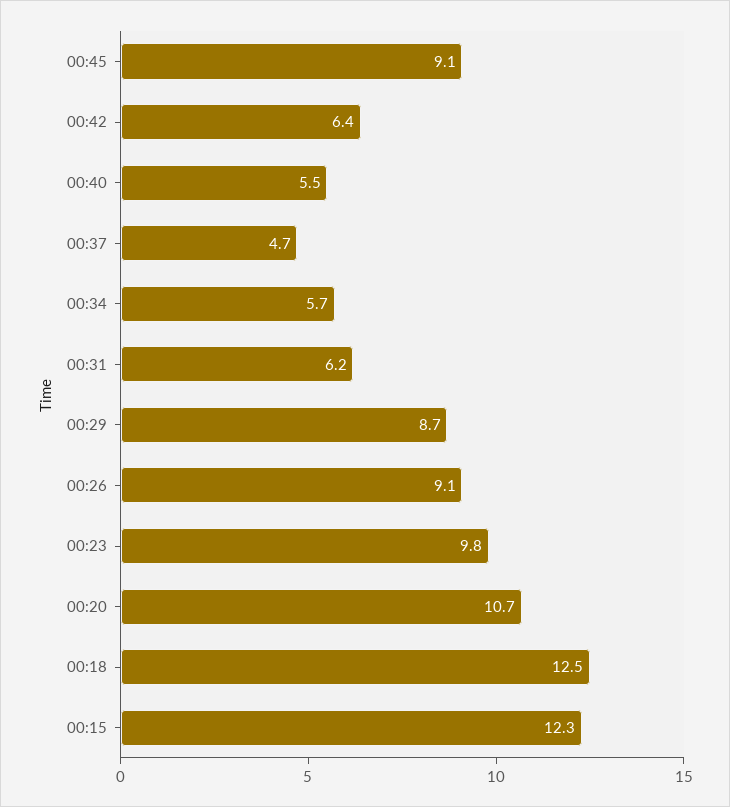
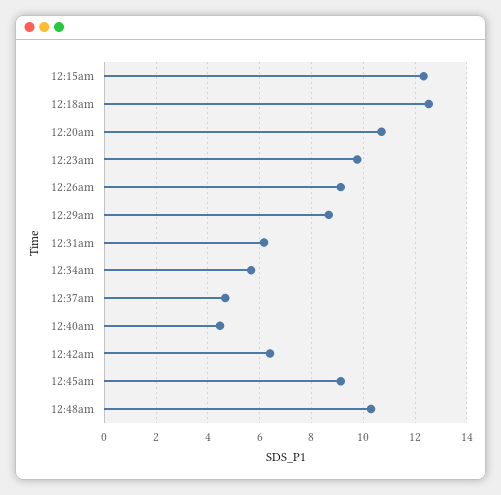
00:40: 5.5 -> 4.5
12:48am: none -> 10.25

